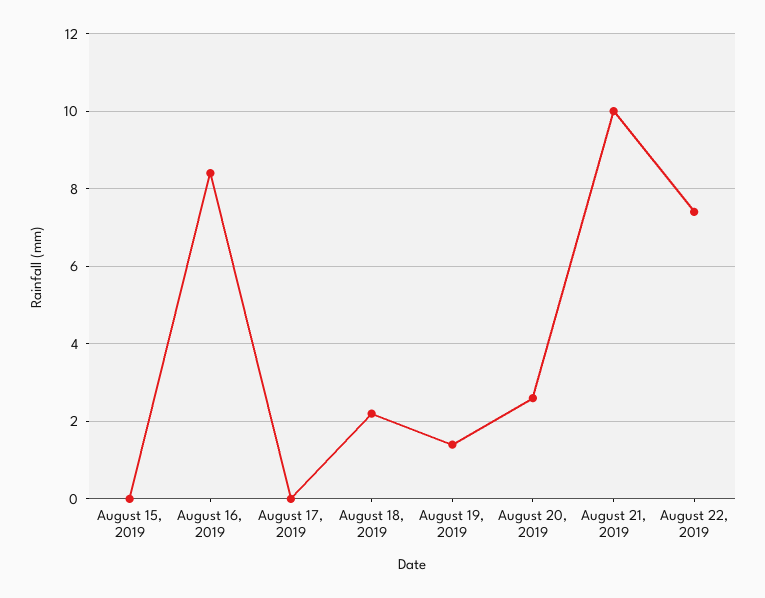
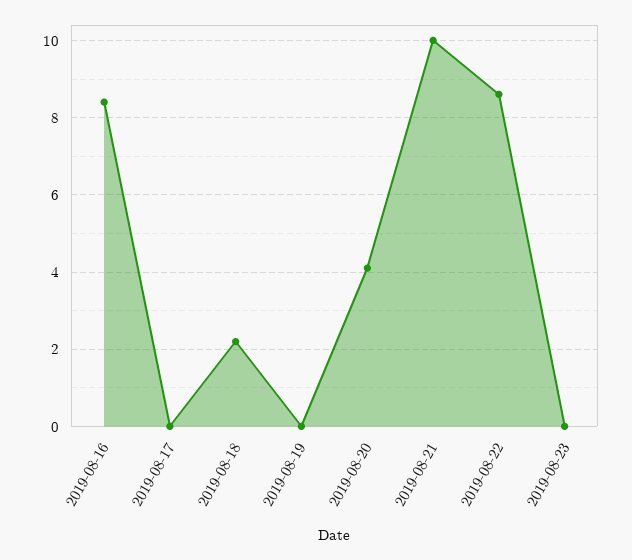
August 15, 2019: 0 -> none
August 19, 2019: 1.5 -> 0
August 20, 2019: 2.5 -> 4
August 22, 2019: 7.5 -> 8.5
2019-08-23: none -> 0

